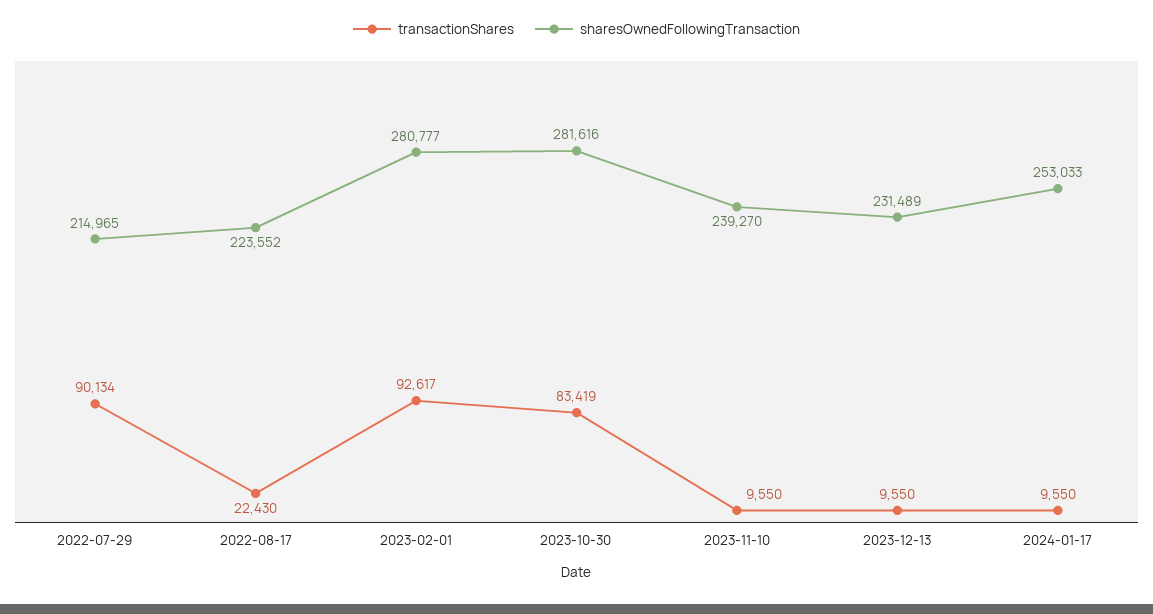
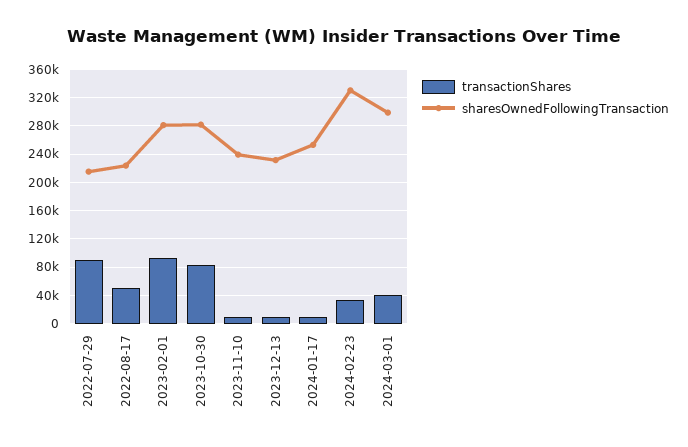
transactionShares, 2022-08-17: 22430 -> 50000
transactionShares, 2024-02-23: none -> 30000
sharesOwnedFollowingTransaction, 2024-02-23: none -> 330000
transactionShares, 2024-03-01: none -> 40000
sharesOwnedFollowingTransaction, 2024-03-01: none -> 300000

